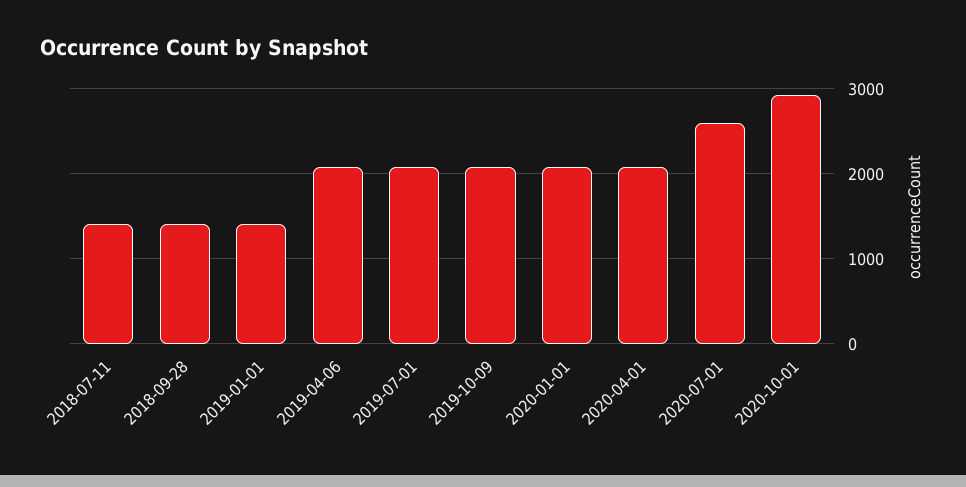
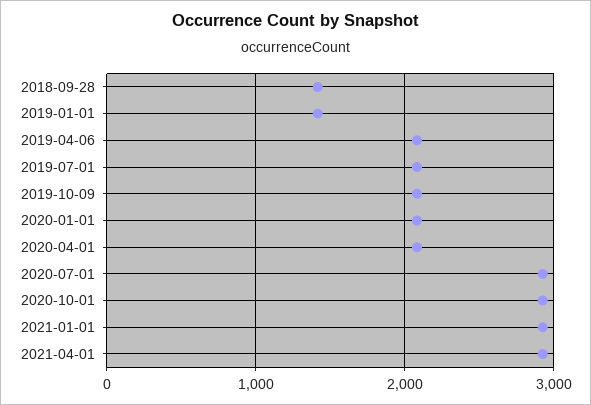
2018-07-11: 1400 -> none
2020-07-01: 2600 -> 2900
2021-01-01: none -> 2900
2021-04-01: none -> 2900

